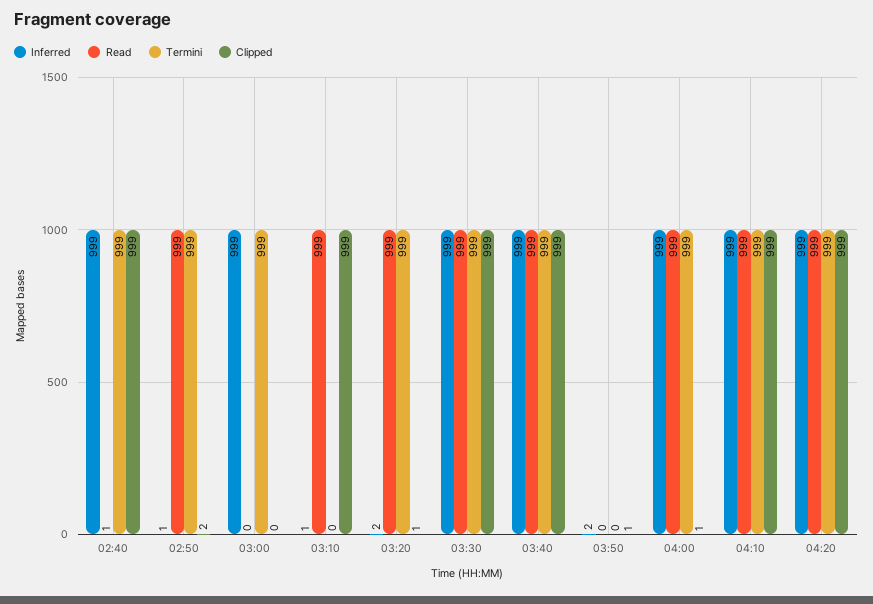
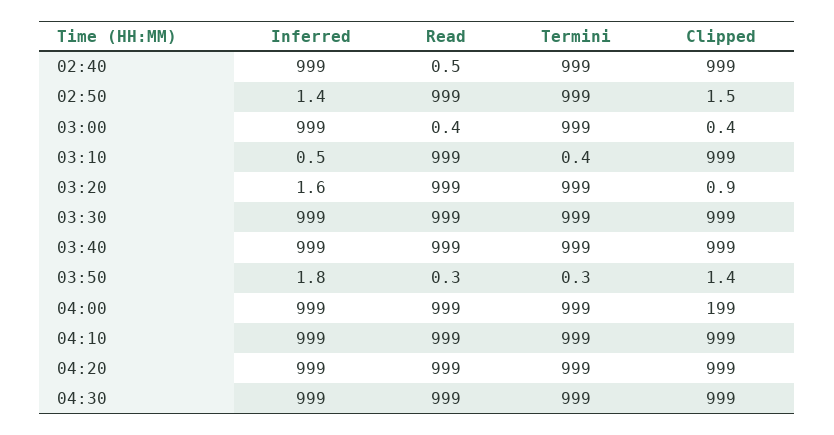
Clipped, 04:00: 1 -> 199
Inferred, 04:30: none -> 999
Read, 04:30: none -> 999
Termini, 04:30: none -> 999
Clipped, 04:30: none -> 999

